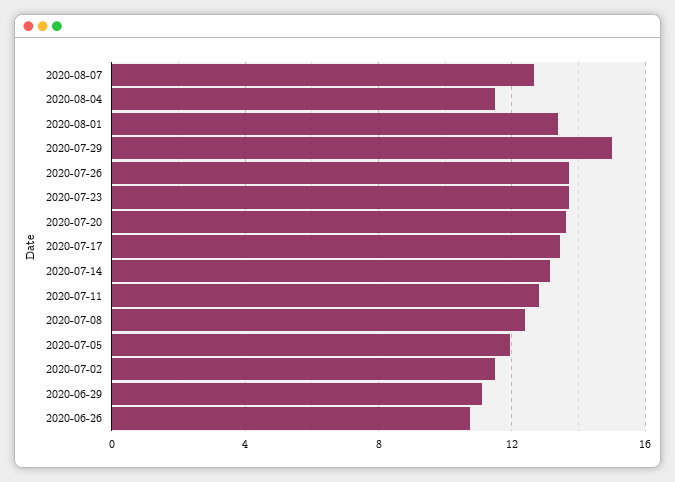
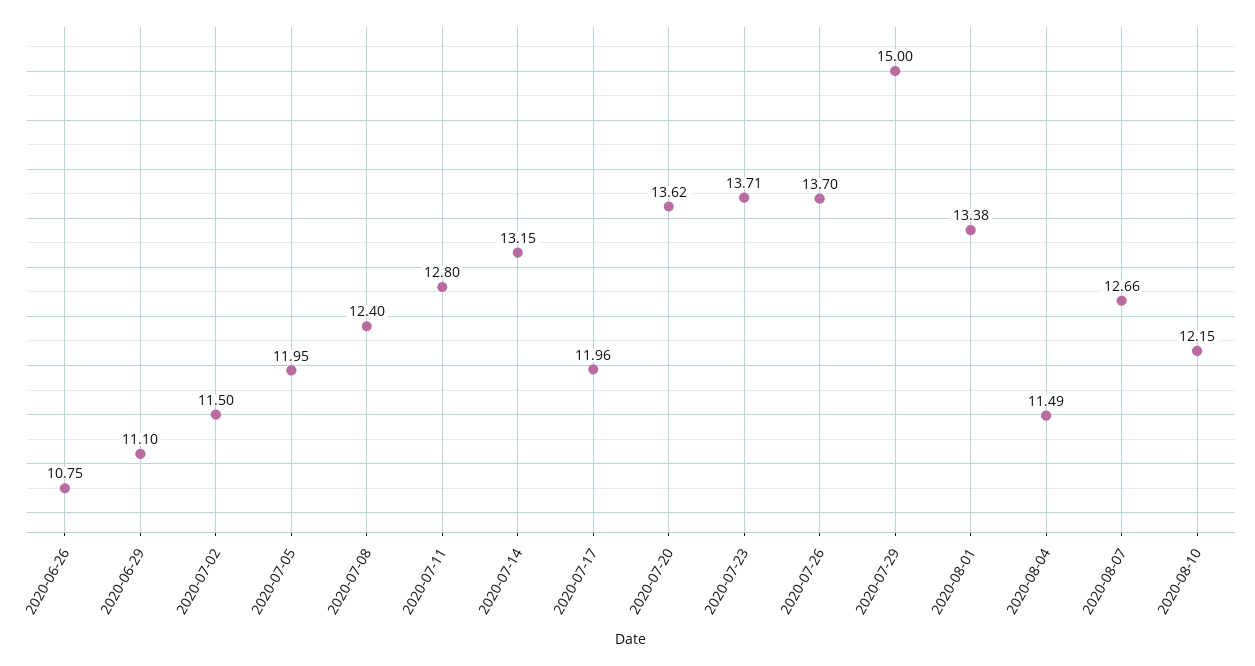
2020-07-17: 13.5 -> 11.96
2020-08-10: none -> 12.15

